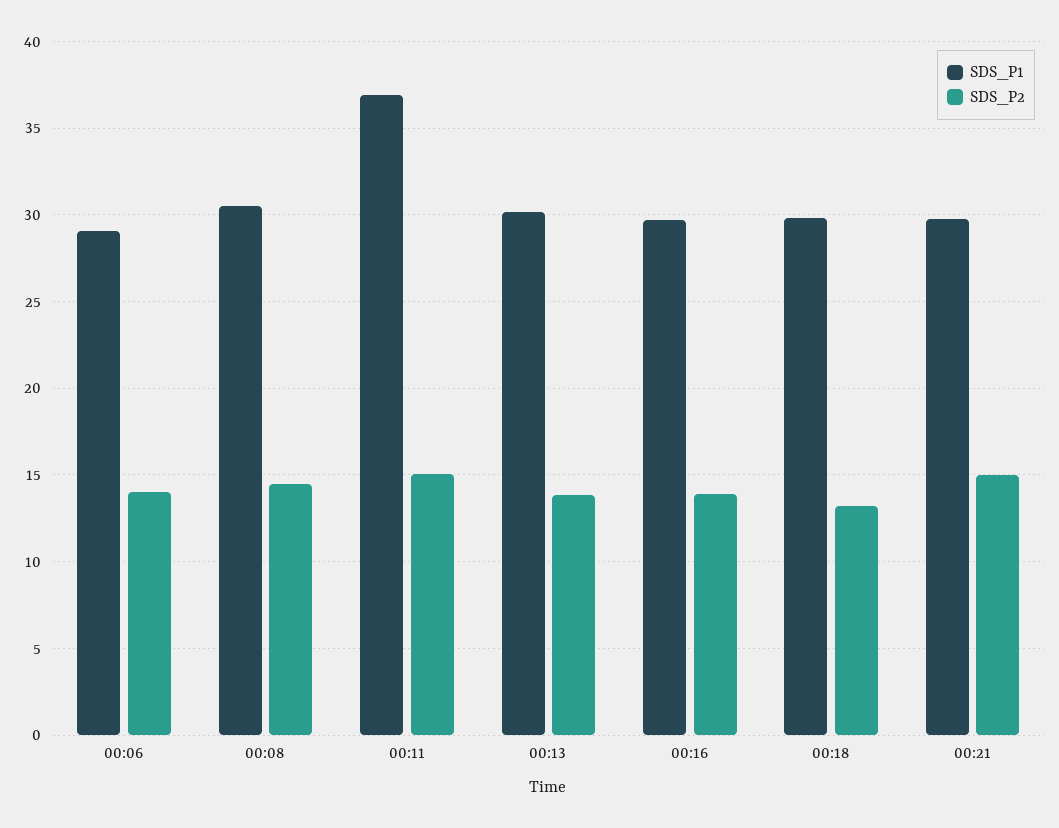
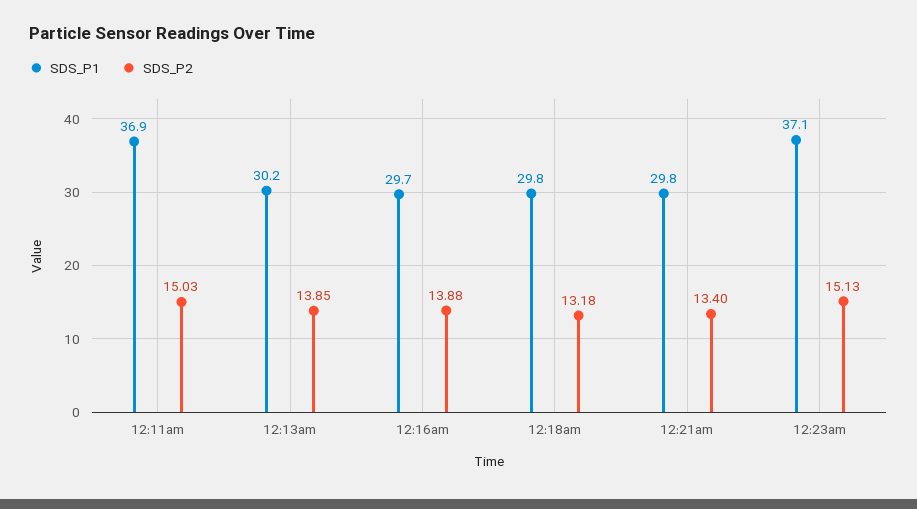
SDS_P1, 00:06: 29 -> none
SDS_P2, 00:06: 14 -> none
SDS_P1, 00:08: 30.5 -> none
SDS_P2, 00:08: 14.5 -> none
SDS_P2, 00:21: 15 -> 13.4
SDS_P1, 12:23am: none -> 37.1
SDS_P2, 12:23am: none -> 15.13

